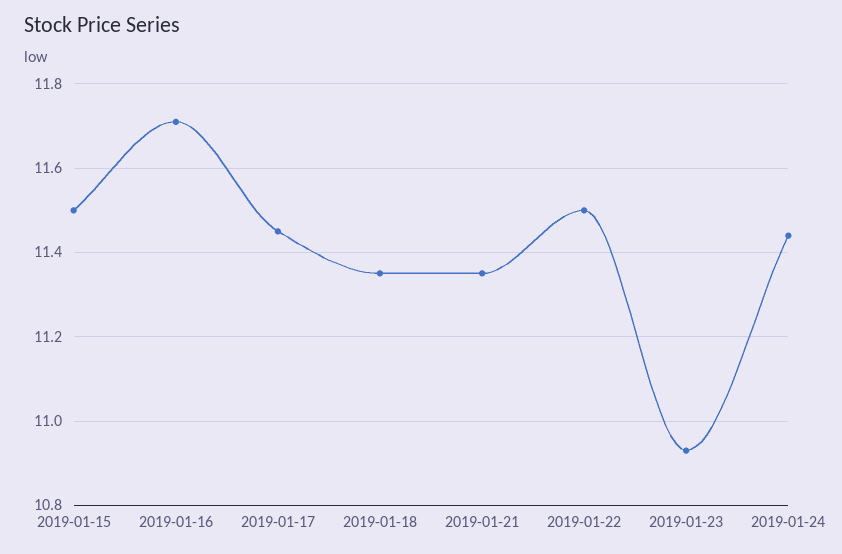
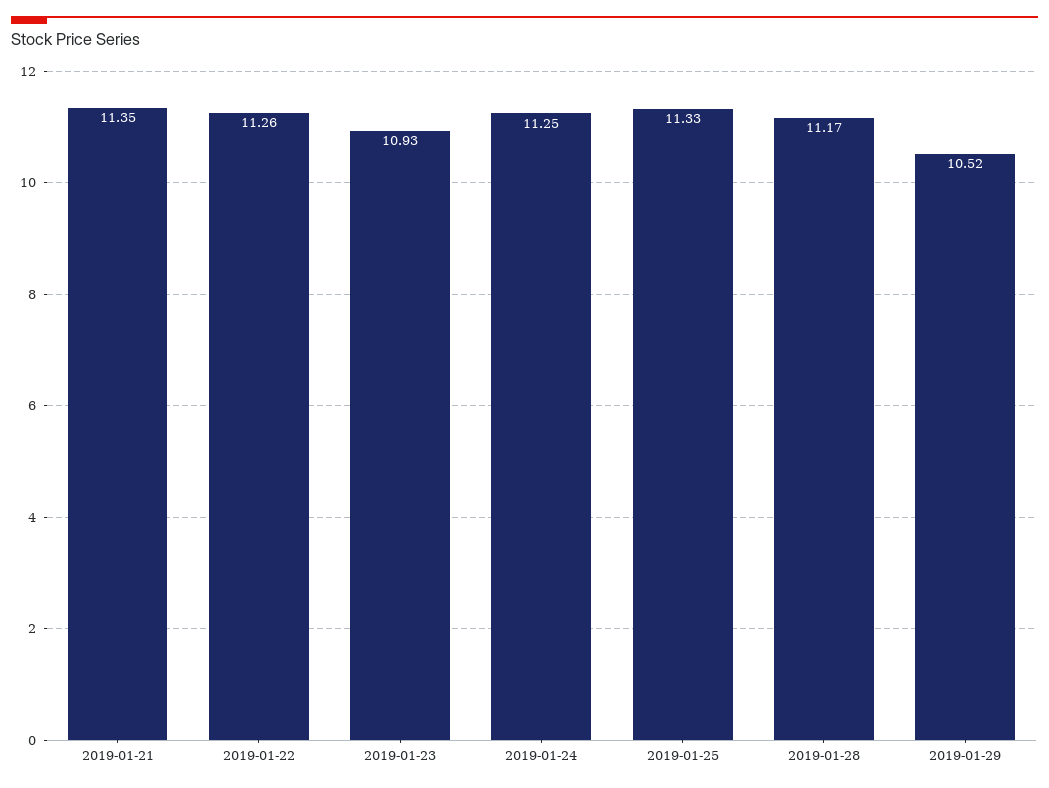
2019-01-15: 11.5 -> none
2019-01-16: 11.7 -> none
2019-01-17: 11.45 -> none
2019-01-18: 11.35 -> none
2019-01-22: 11.5 -> 11.26
2019-01-24: 11.45 -> 11.25
2019-01-25: none -> 11.33
2019-01-28: none -> 11.17
2019-01-29: none -> 10.52

